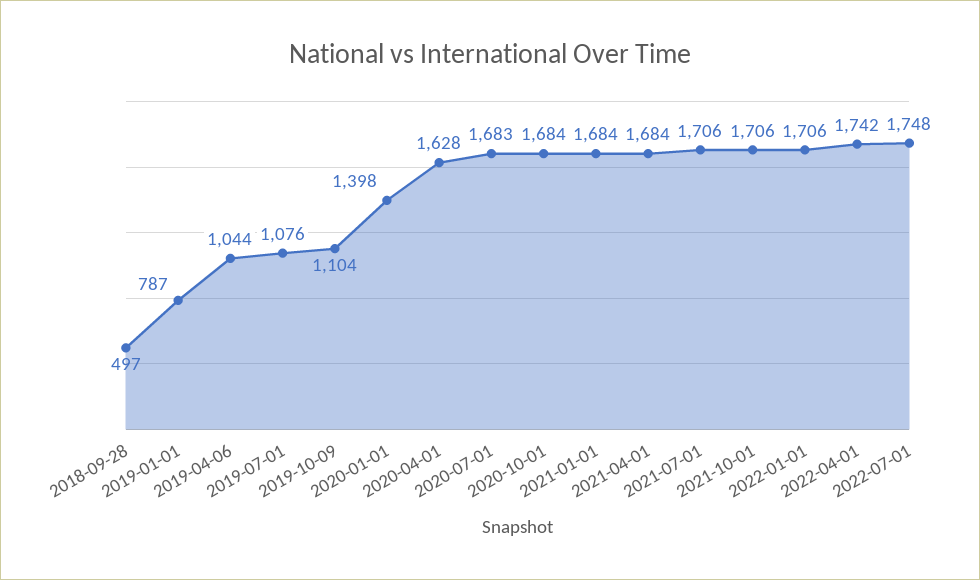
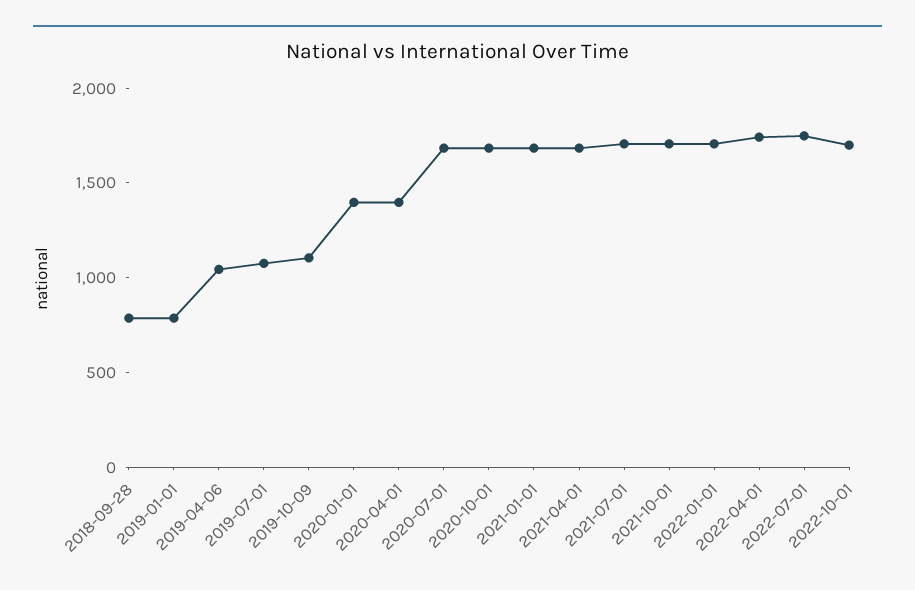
2018-09-28: 497 -> 800
2020-04-01: 1628 -> 1400
2022-10-01: none -> 1700

